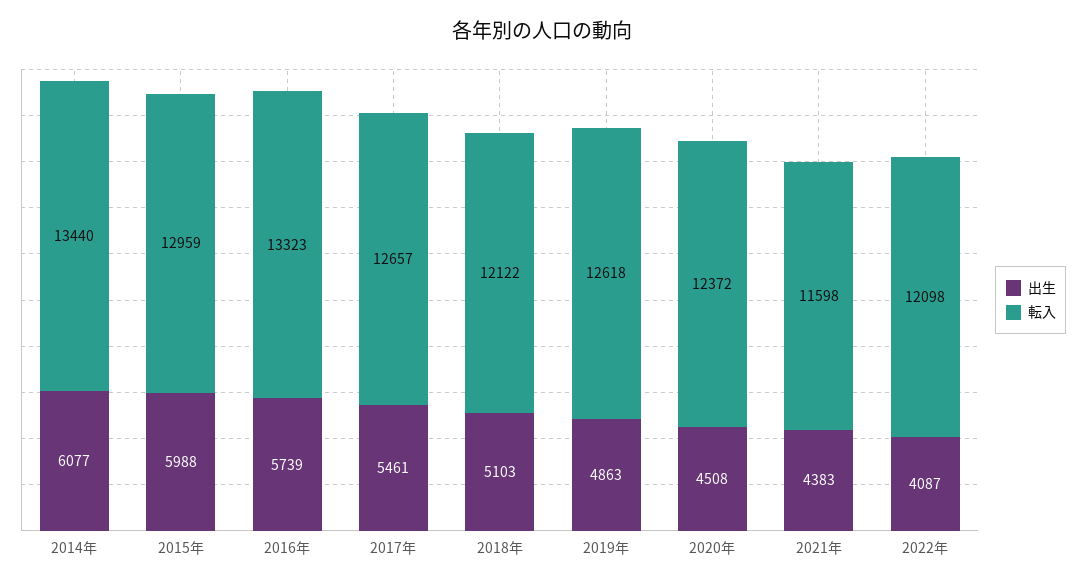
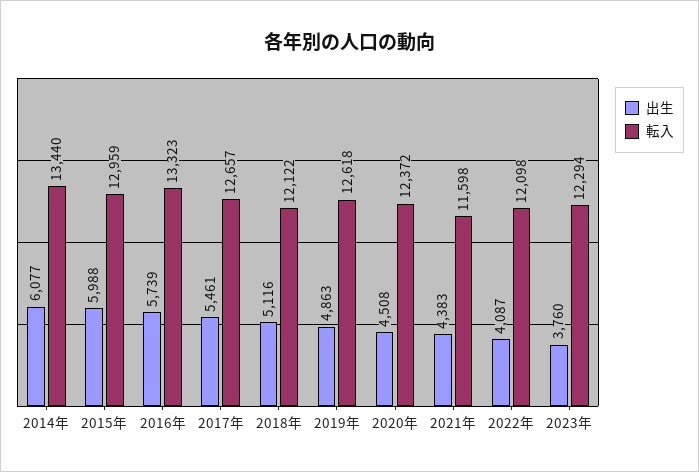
出生, 2018年: 5103 -> 5116
出生, 2023年: none -> 3760
転入, 2023年: none -> 12294

